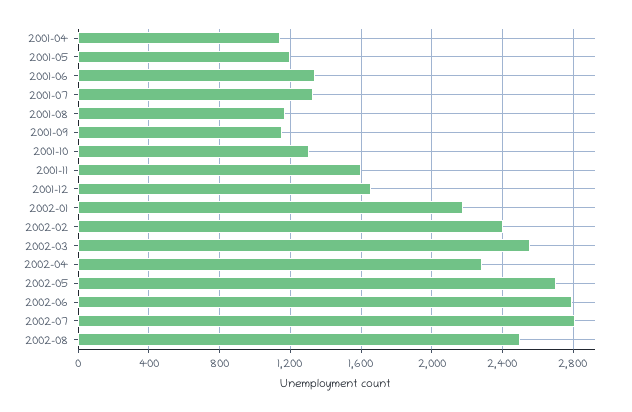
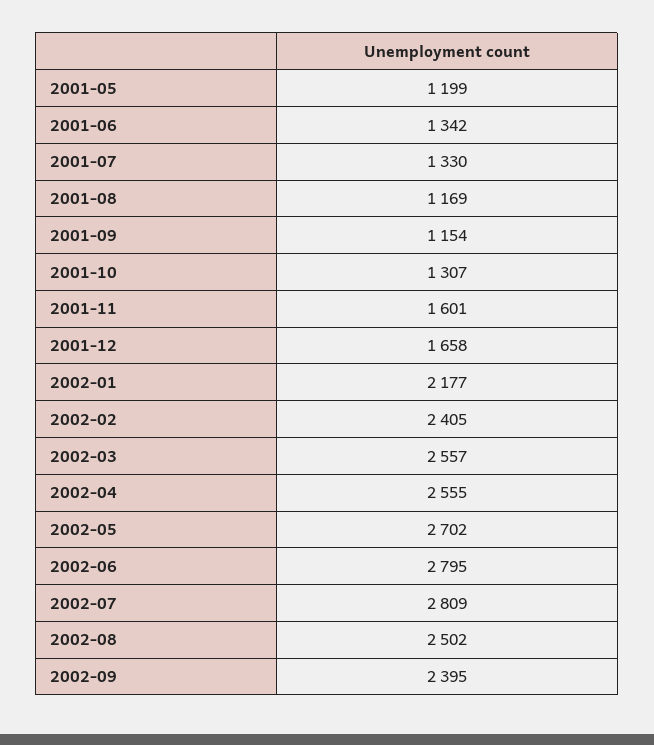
2001-04: 1150 -> none
2002-04: 2300 -> 2555
2002-09: none -> 2395

